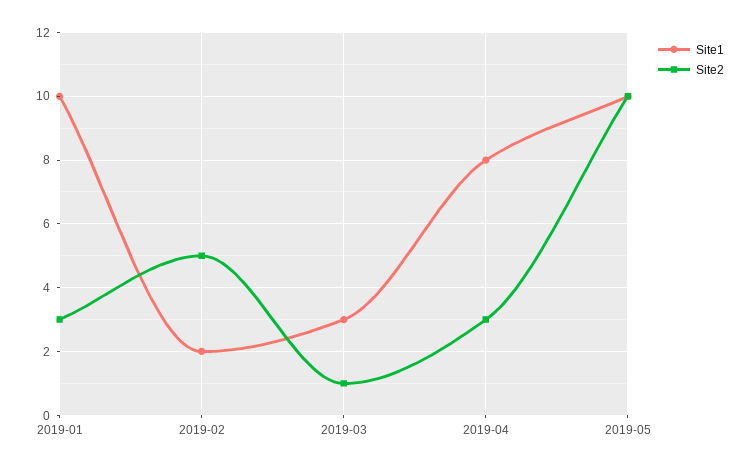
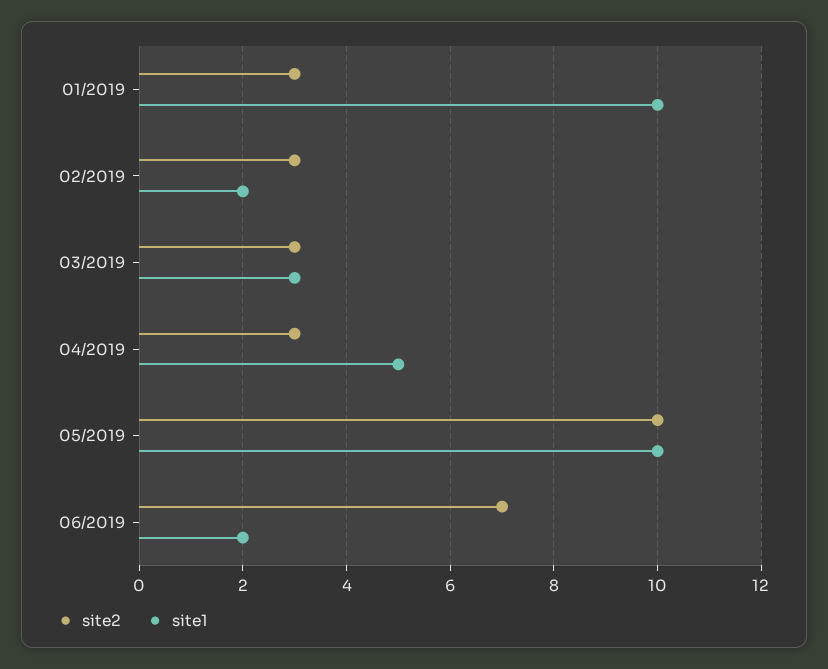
Site2, 2019-02: 5 -> 3
Site2, 2019-03: 1 -> 3
Site1, 2019-04: 8 -> 5
Site2, 06/2019: none -> 7
Site1, 06/2019: none -> 2

